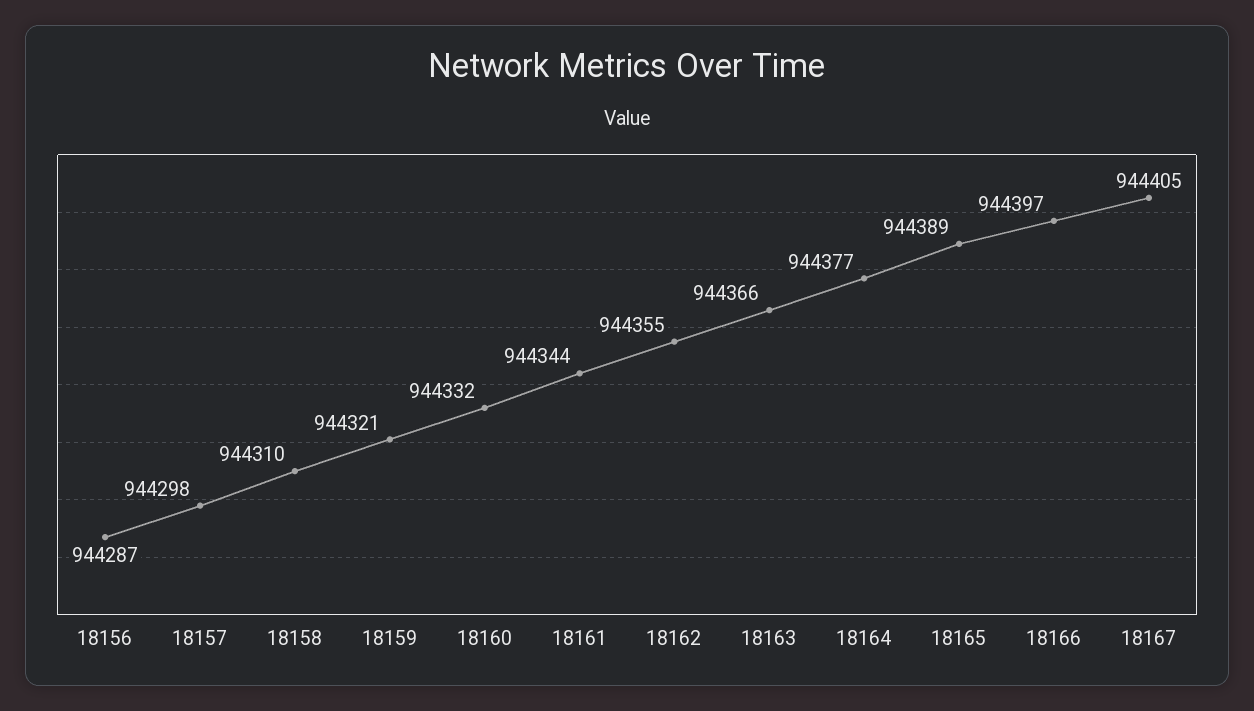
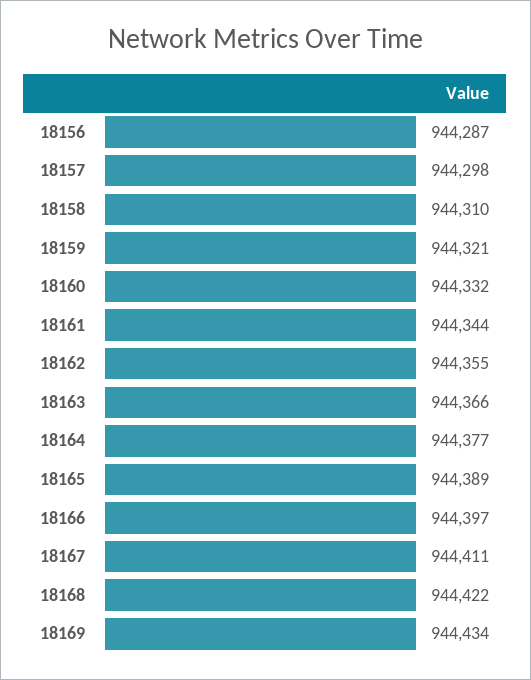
18167: 944405 -> 944411
18168: none -> 944422
18169: none -> 944434

